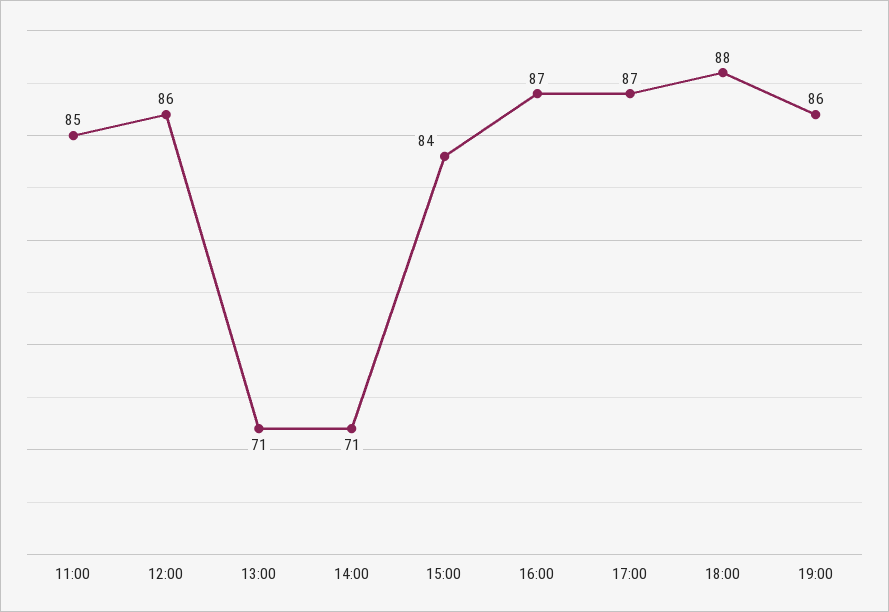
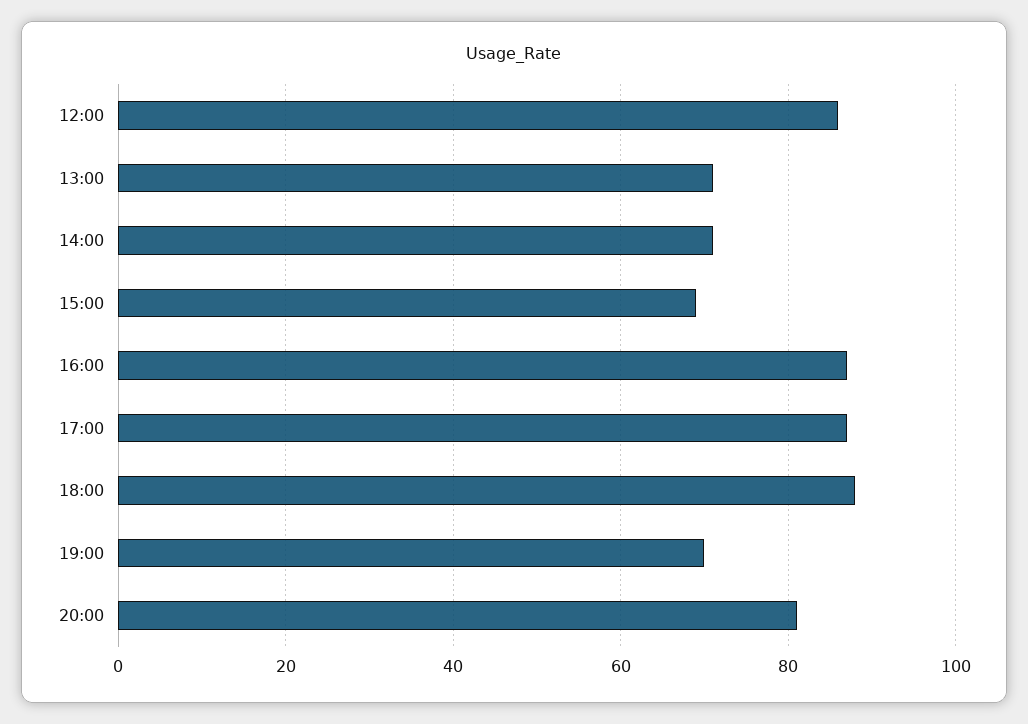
11:00: 85 -> none
15:00: 84 -> 70
19:00: 86 -> 70
20:00: none -> 80

